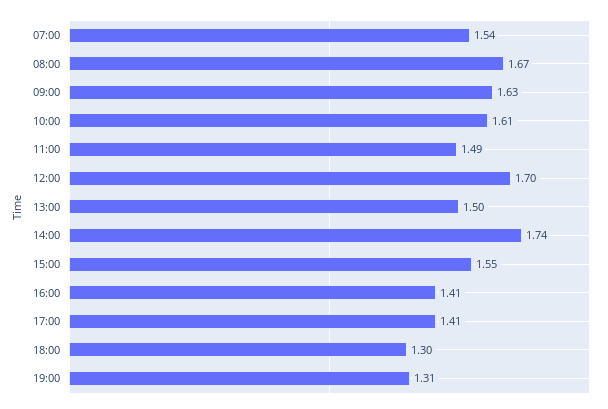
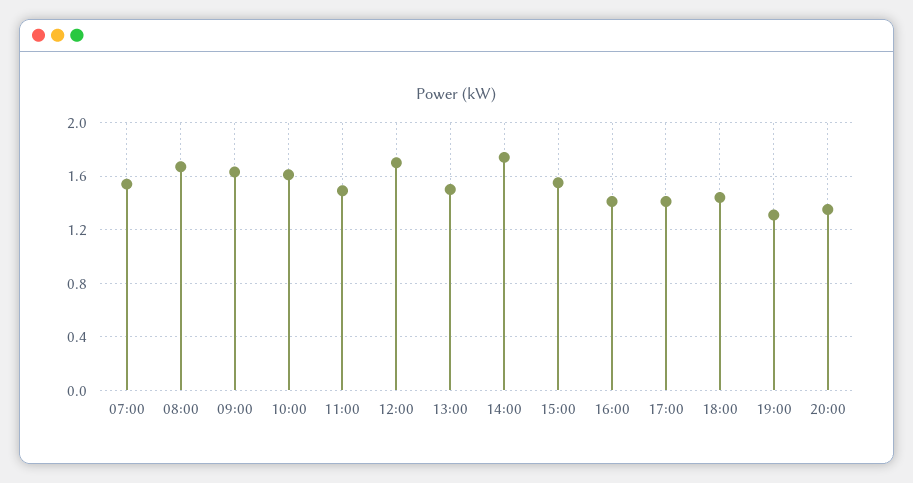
18:00: 1.3 -> 1.45
20:00: none -> 1.35

